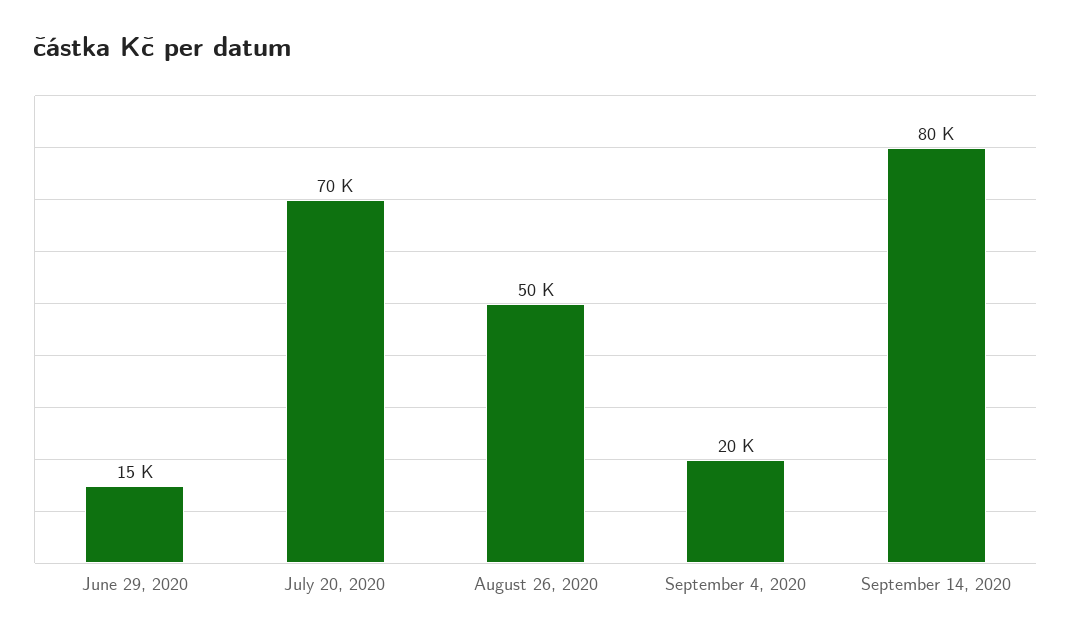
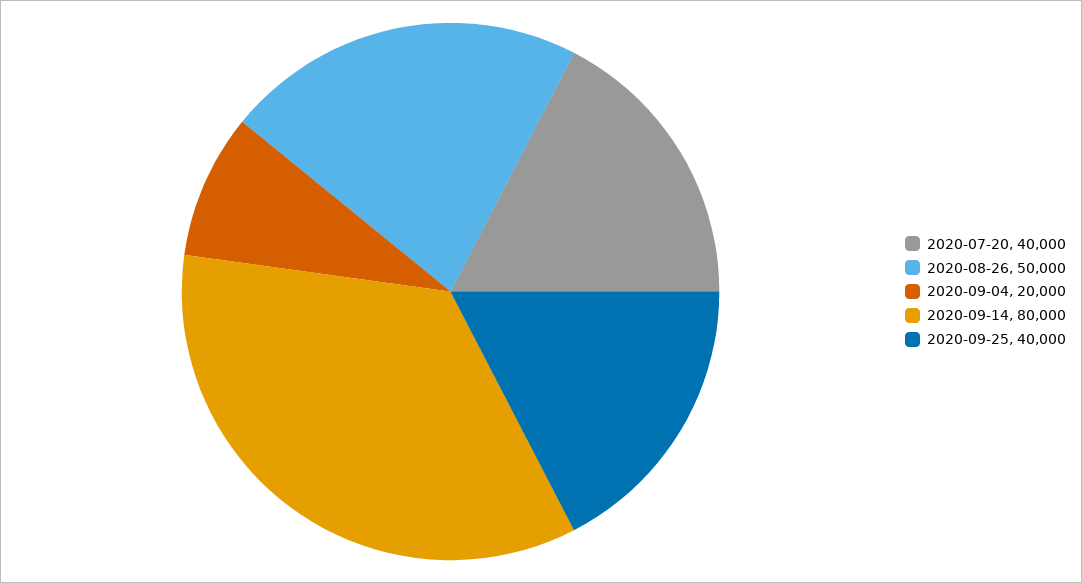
June 29, 2020: 15000 -> none
July 20, 2020: 70000 -> 40000
2020-09-25: none -> 40000

